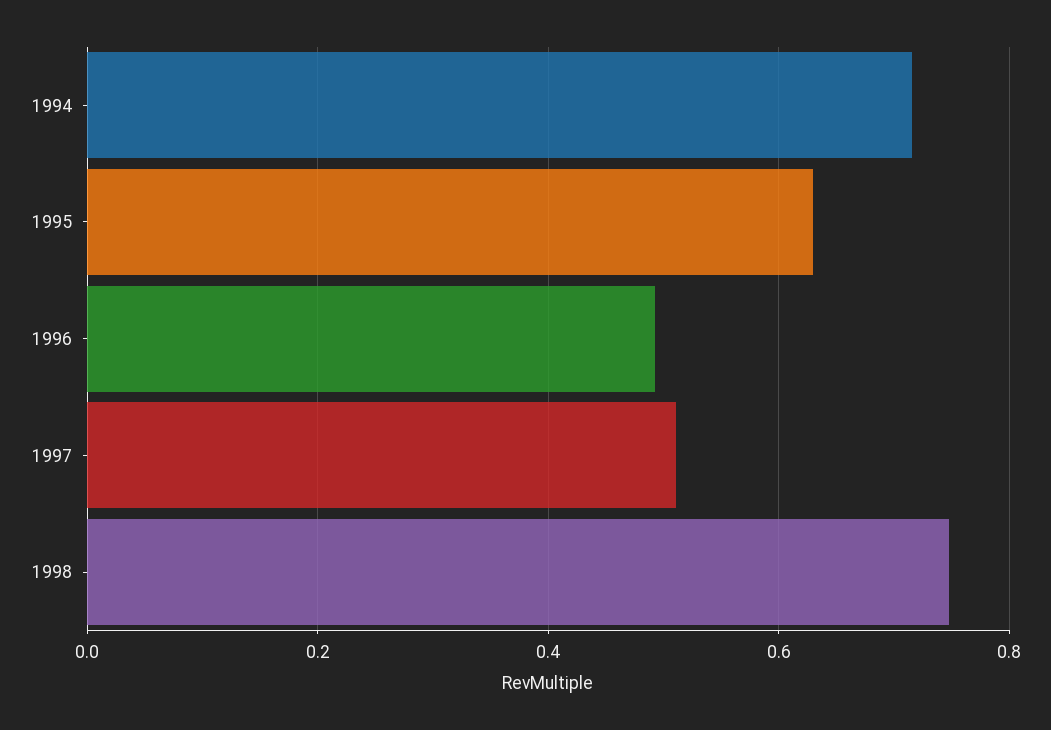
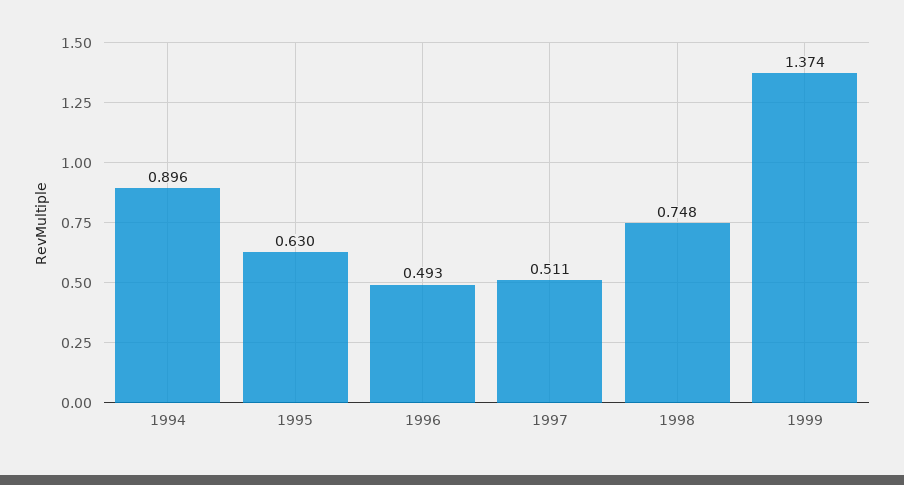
1994: 0.72 -> 0.896
1999: none -> 1.374

